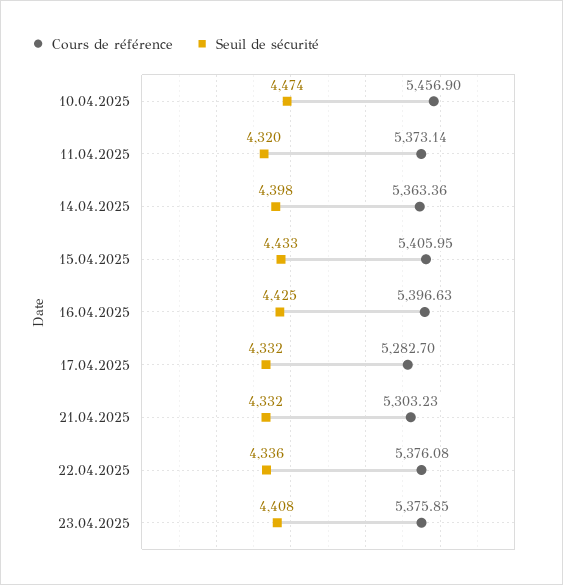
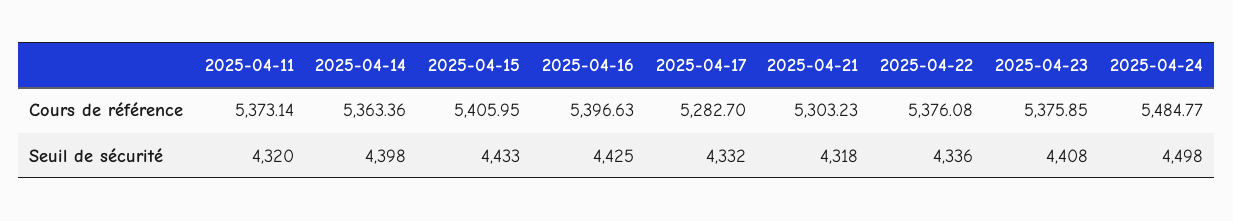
Cours de référence, 10.04.2025: 5456.9 -> none
Seuil de sécurité, 10.04.2025: 4474 -> none
Seuil de sécurité, 21.04.2025: 4332 -> 4318
Cours de référence, 2025-04-24: none -> 5484.77
Seuil de sécurité, 2025-04-24: none -> 4498

